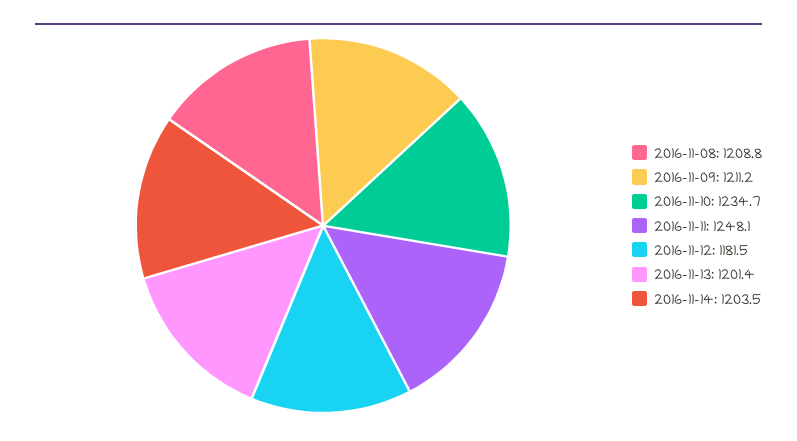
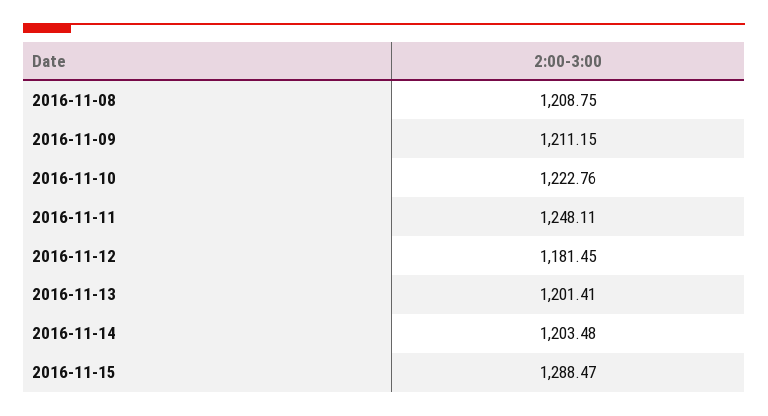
2016-11-10: 1234.7 -> 1222.76
2016-11-15: none -> 1288.47

